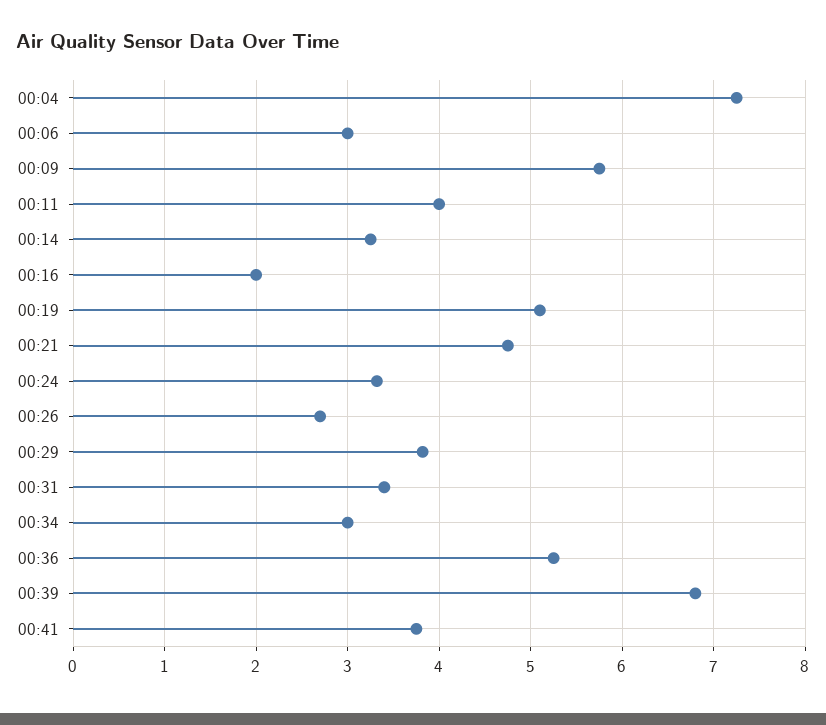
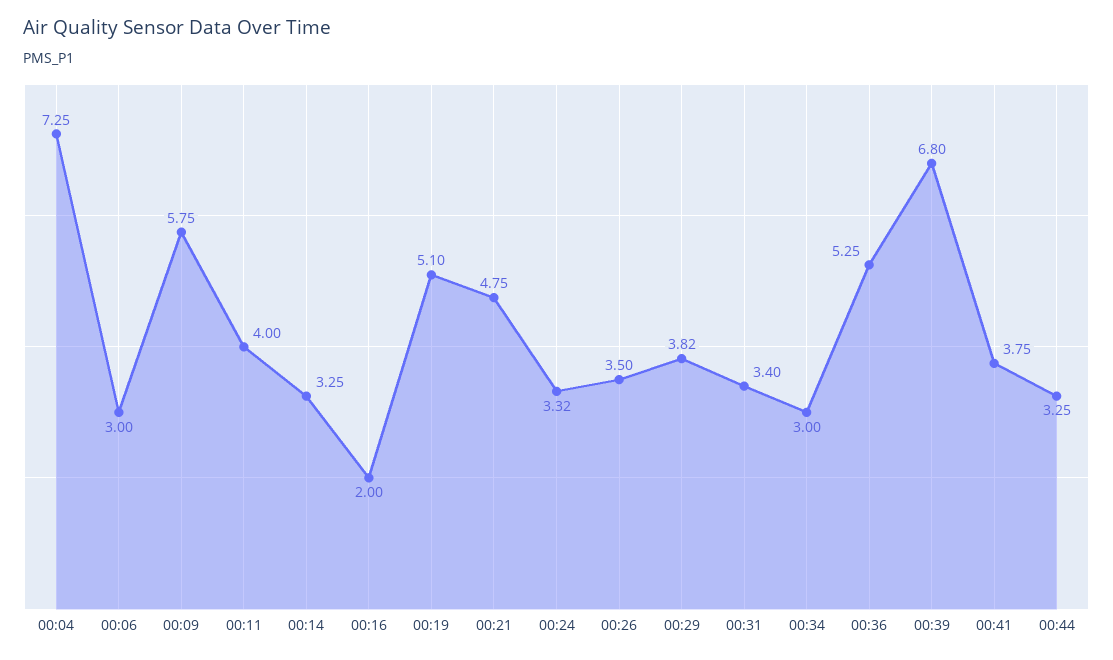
00:26: 2.7 -> 3.5
00:44: none -> 3.25

